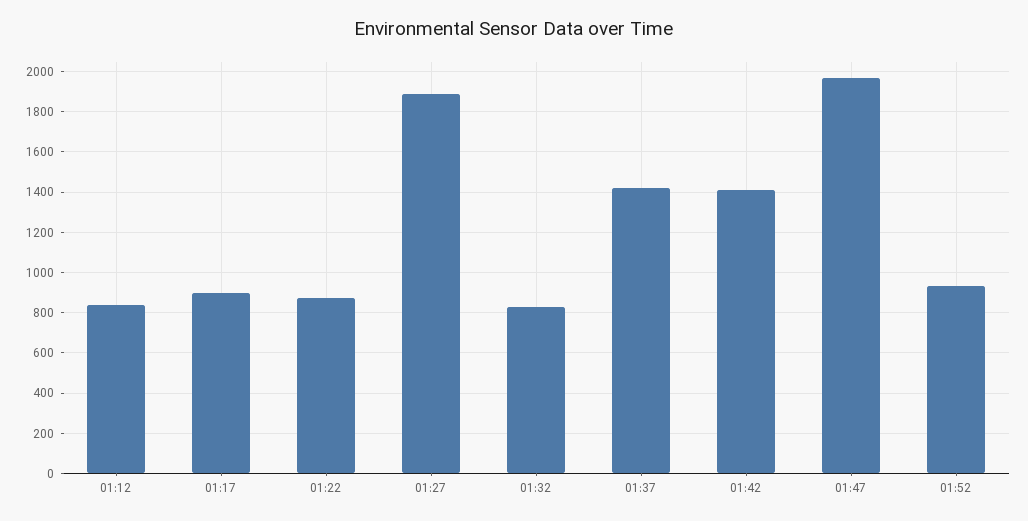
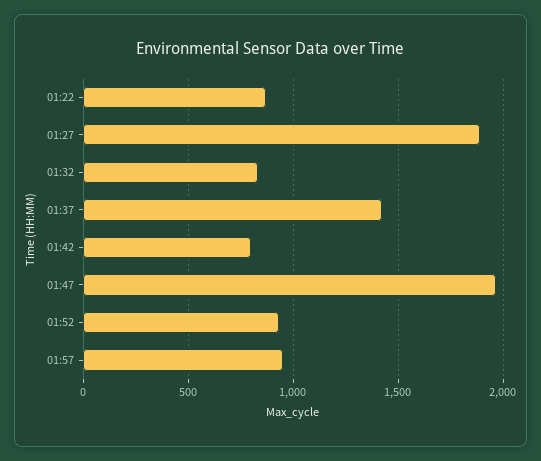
01:12: 850 -> none
01:17: 900 -> none
01:42: 1400 -> 800
01:57: none -> 950

